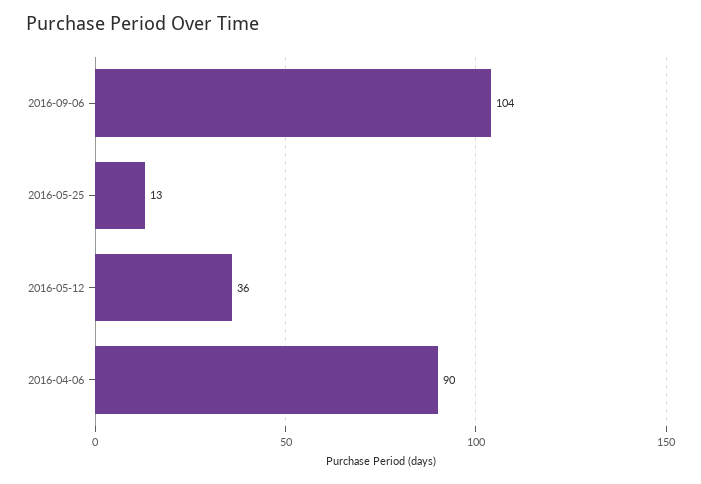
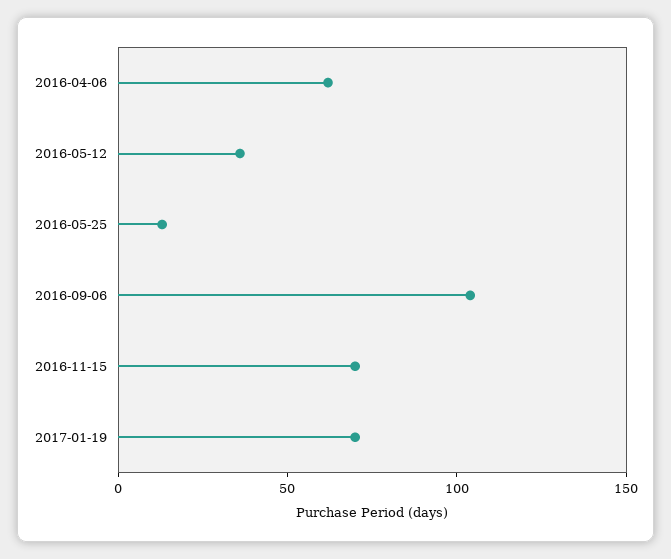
2016-04-06: 90 -> 60
2016-11-15: none -> 70
2017-01-19: none -> 70

